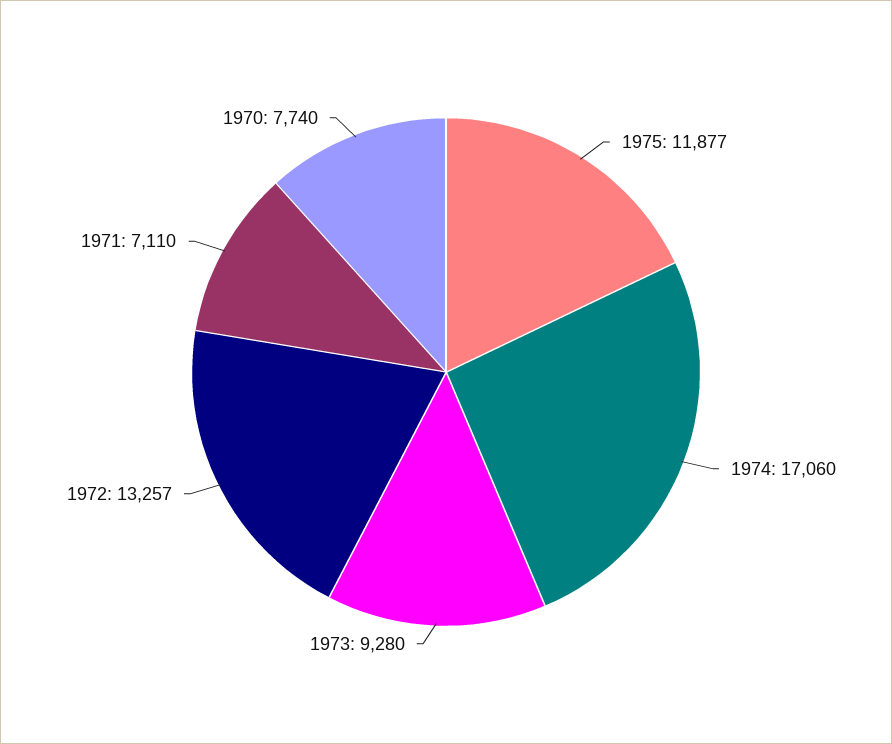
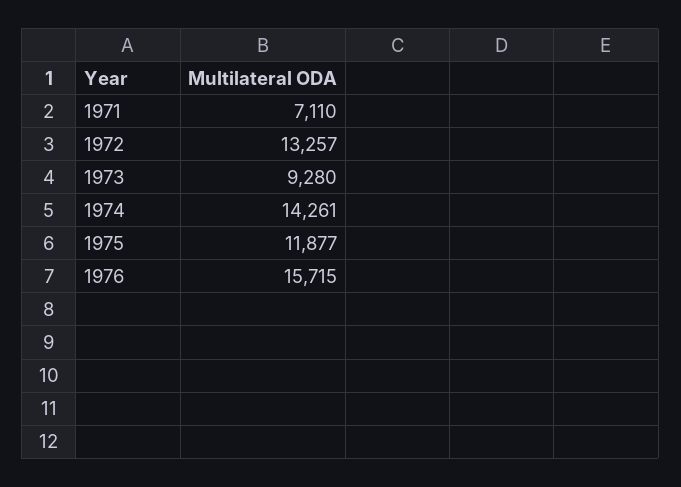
1974: 17060 -> 14261
1970: 7740 -> none
1976: none -> 15715

